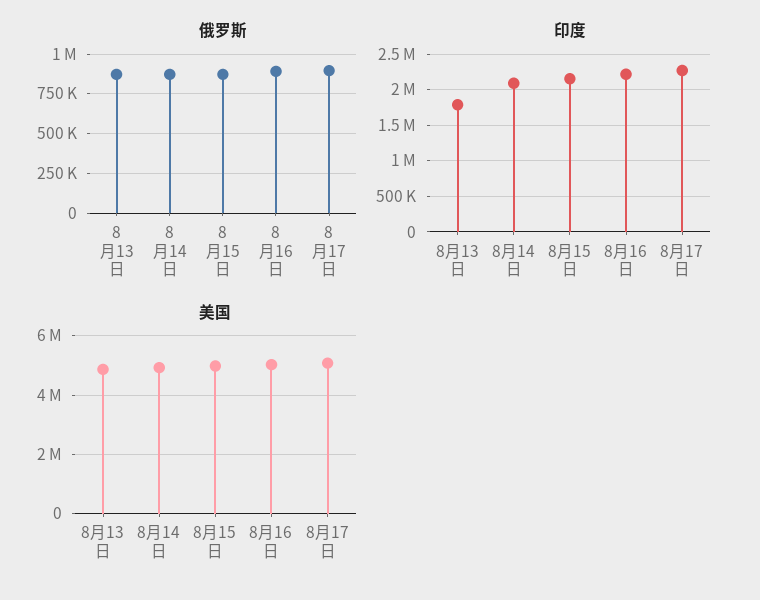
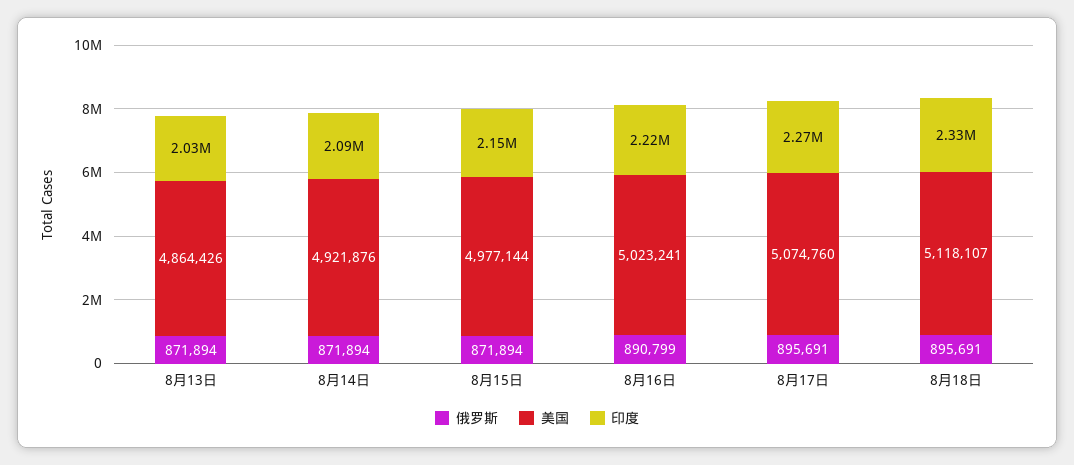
印度, 8月13日: 1800000 -> 2030000
俄罗斯, 8月18日: none -> 895691
美国, 8月18日: none -> 5118107
印度, 8月18日: none -> 2330000

